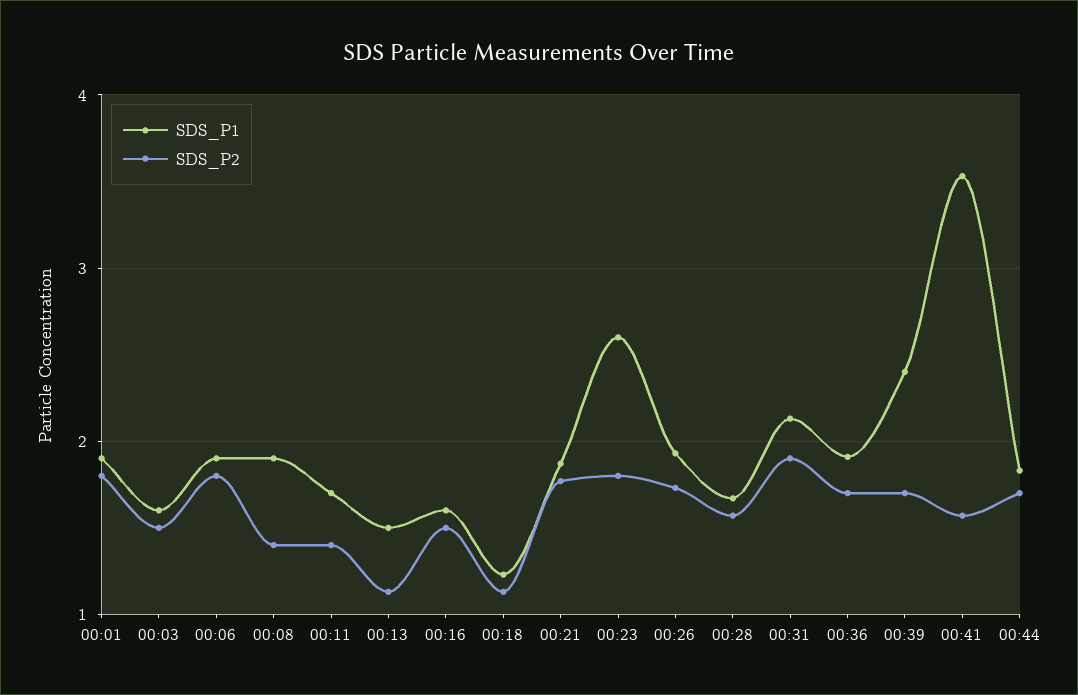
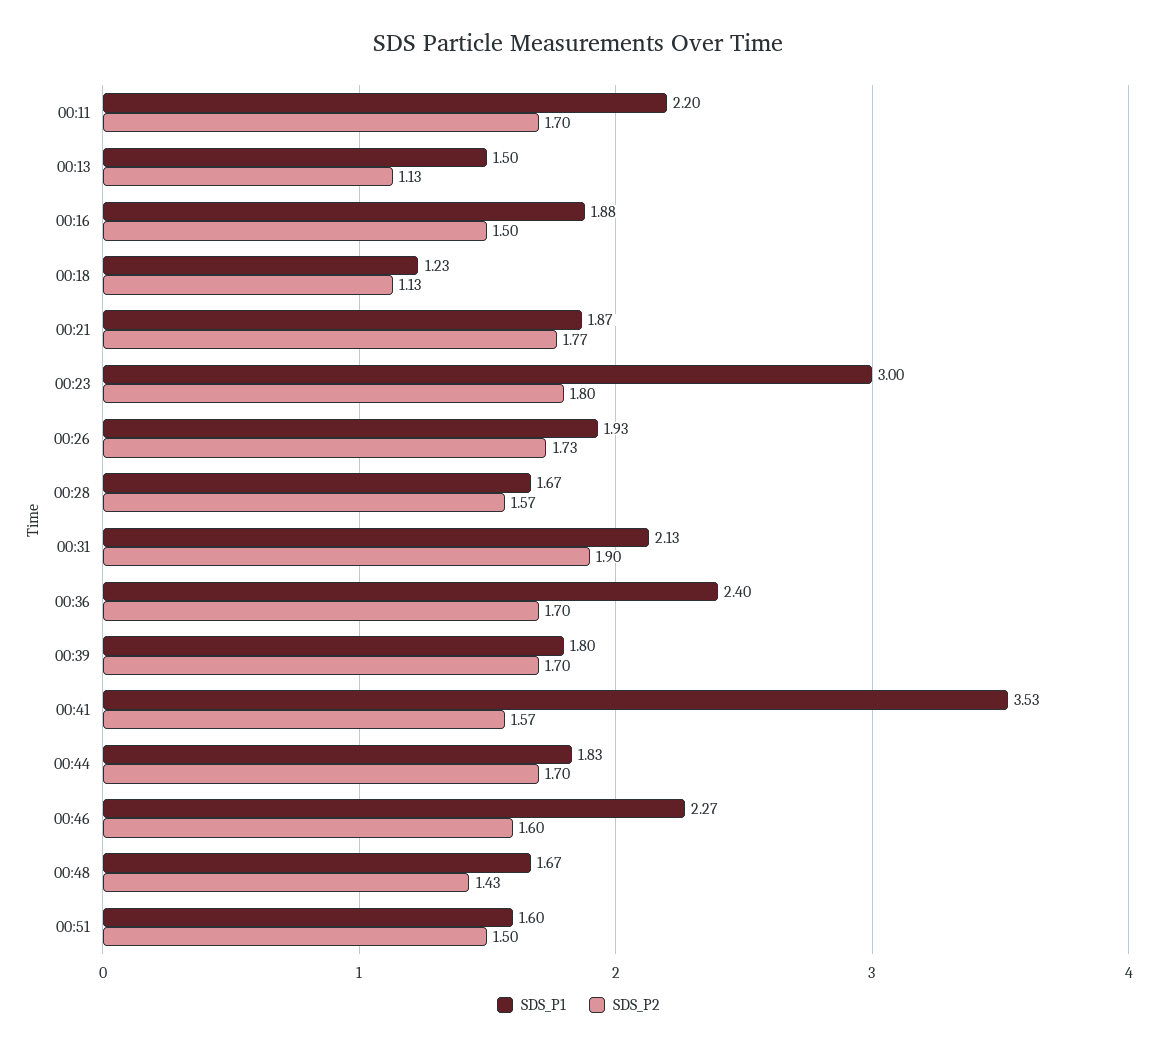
SDS_P1, 00:01: 1.9 -> none
SDS_P2, 00:01: 1.8 -> none
SDS_P1, 00:03: 1.6 -> none
SDS_P2, 00:03: 1.5 -> none
SDS_P1, 00:06: 1.9 -> none
SDS_P2, 00:06: 1.8 -> none
SDS_P1, 00:08: 1.9 -> none
SDS_P2, 00:08: 1.4 -> none
SDS_P1, 00:11: 1.7 -> 2.2
SDS_P2, 00:11: 1.4 -> 1.7
SDS_P1, 00:16: 1.6 -> 1.88
SDS_P1, 00:23: 2.6 -> 3
SDS_P1, 00:36: 1.9 -> 2.4
SDS_P1, 00:39: 2.4 -> 1.8
SDS_P1, 00:46: none -> 2.27
SDS_P2, 00:46: none -> 1.6
SDS_P1, 00:48: none -> 1.67
SDS_P2, 00:48: none -> 1.43
SDS_P1, 00:51: none -> 1.6
SDS_P2, 00:51: none -> 1.5

